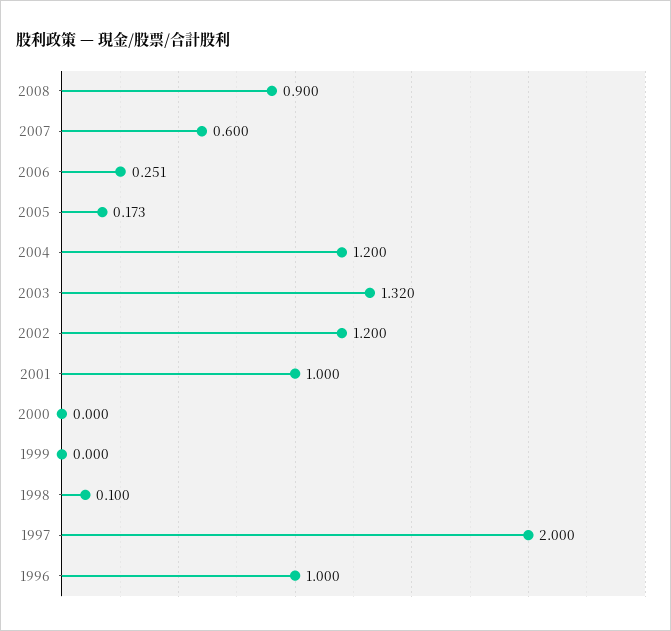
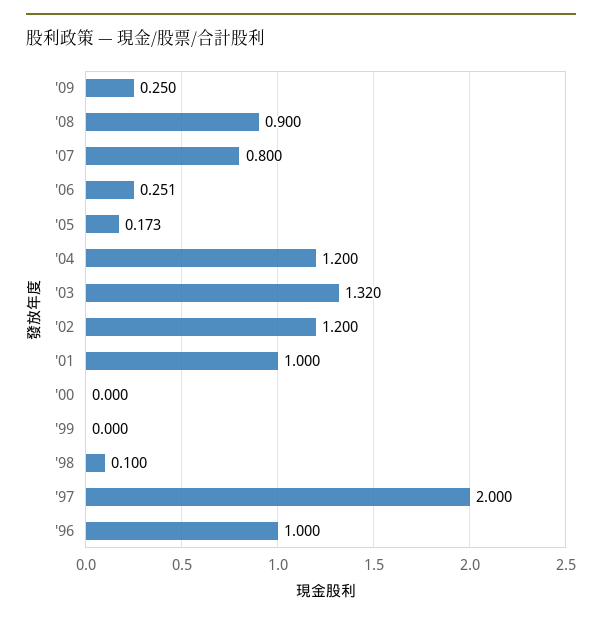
2007: 0.6 -> 0.8
'09: none -> 0.25

